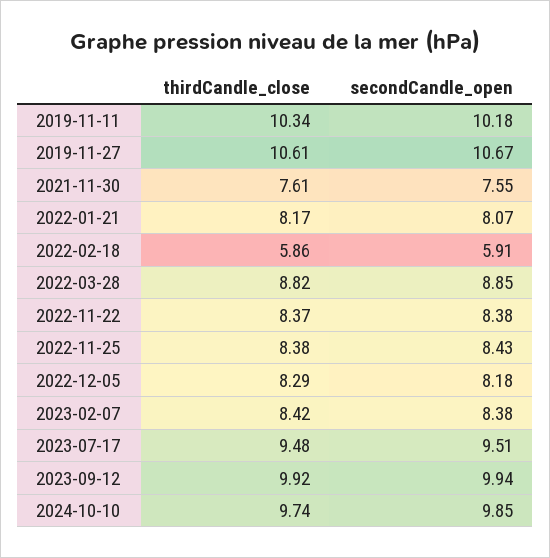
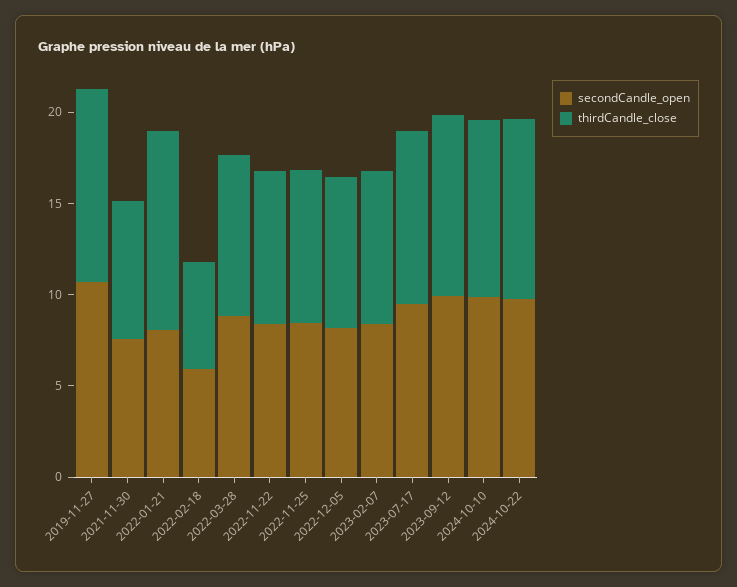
thirdCandle_close, 2019-11-11: 10.34 -> none
secondCandle_open, 2019-11-11: 10.18 -> none
thirdCandle_close, 2022-01-21: 8.17 -> 11
secondCandle_open, 2024-10-22: none -> 10
thirdCandle_close, 2024-10-22: none -> 10

